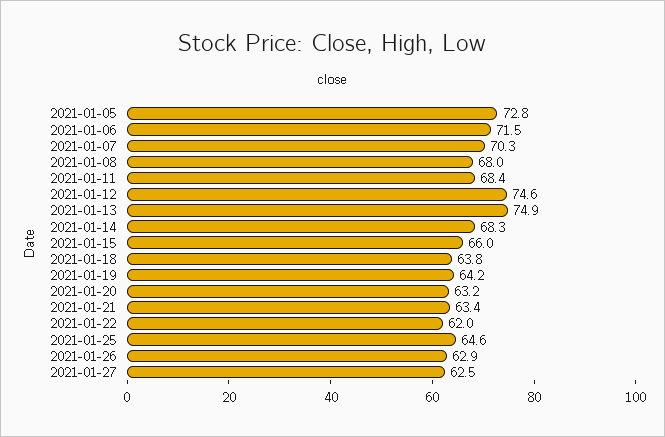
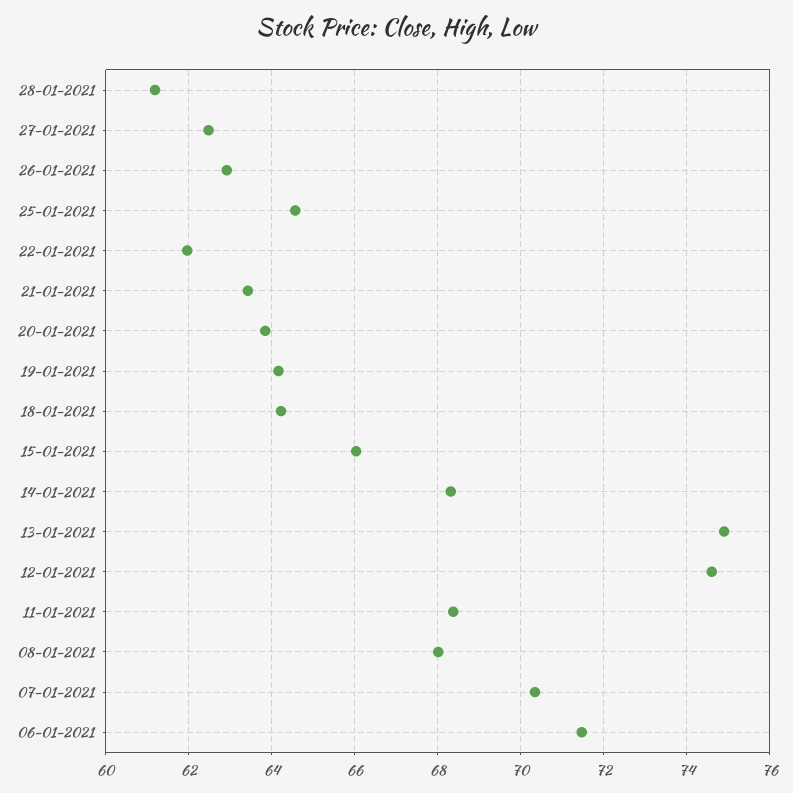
2021-01-05: 72.8 -> none
2021-01-18: 63.8 -> 64.2
2021-01-20: 63.2 -> 63.8
28-01-2021: none -> 61.2

